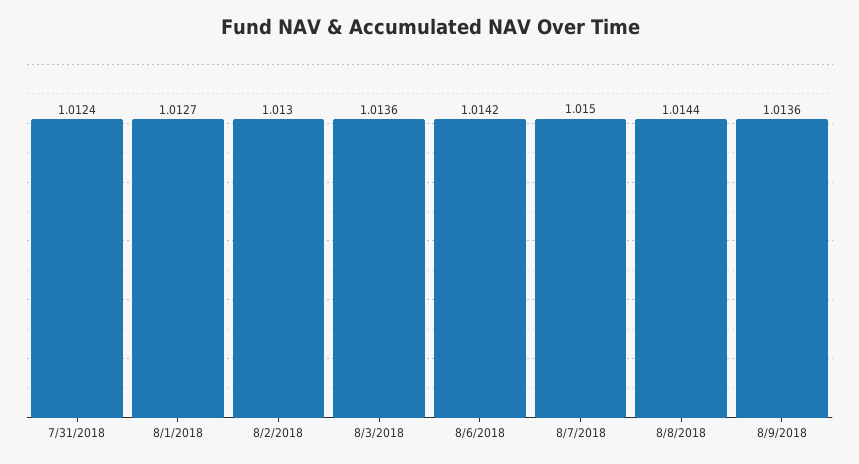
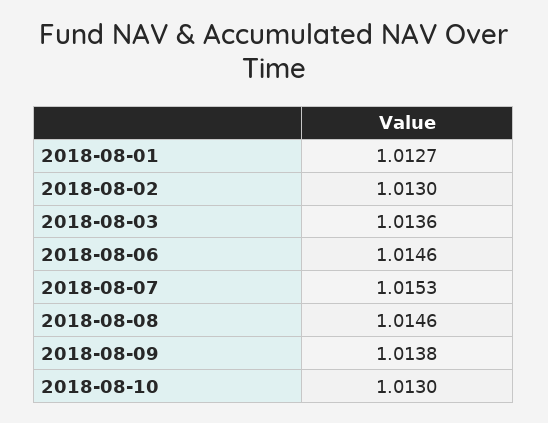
7/31/2018: 1.0124 -> none
8/6/2018: 1.0142 -> 1.0146
8/7/2018: 1.015 -> 1.0153
8/8/2018: 1.0144 -> 1.0146
8/9/2018: 1.0136 -> 1.0138
2018-08-10: none -> 1.013

